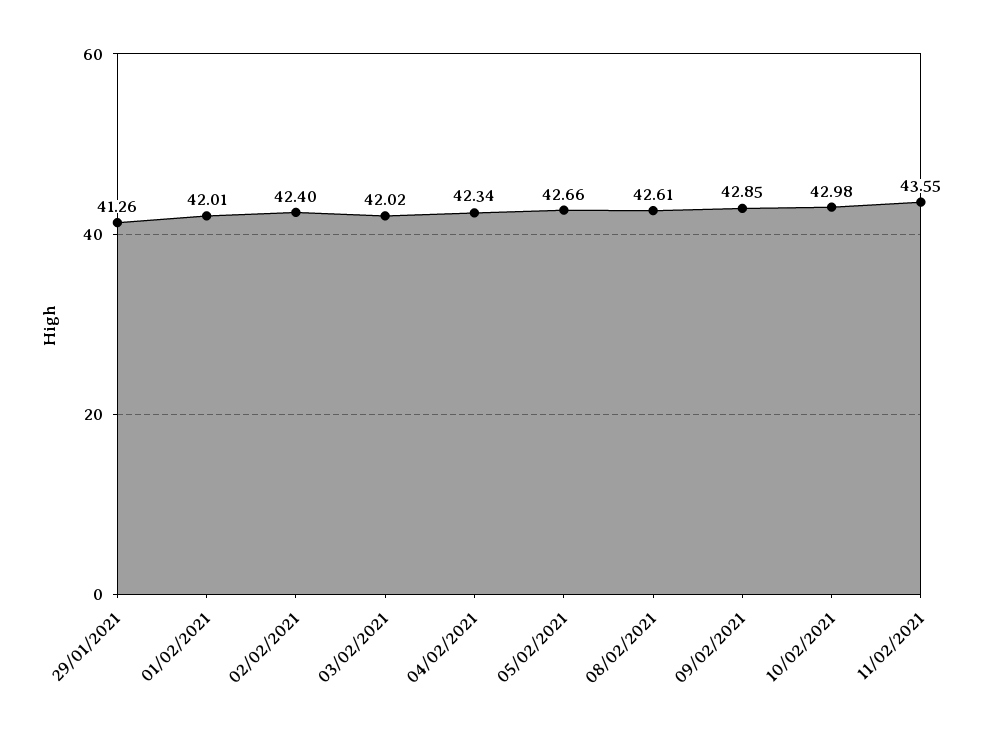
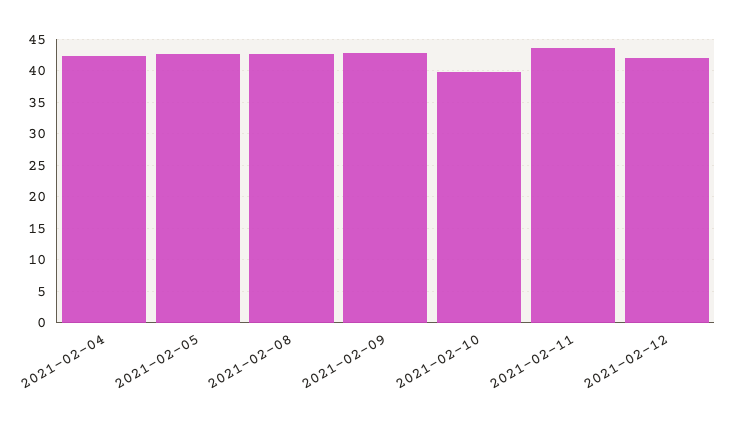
29/01/2021: 41.26 -> none
01/02/2021: 42.01 -> none
02/02/2021: 42.4 -> none
03/02/2021: 42.02 -> none
10/02/2021: 42.98 -> 40
2021-02-12: none -> 42

